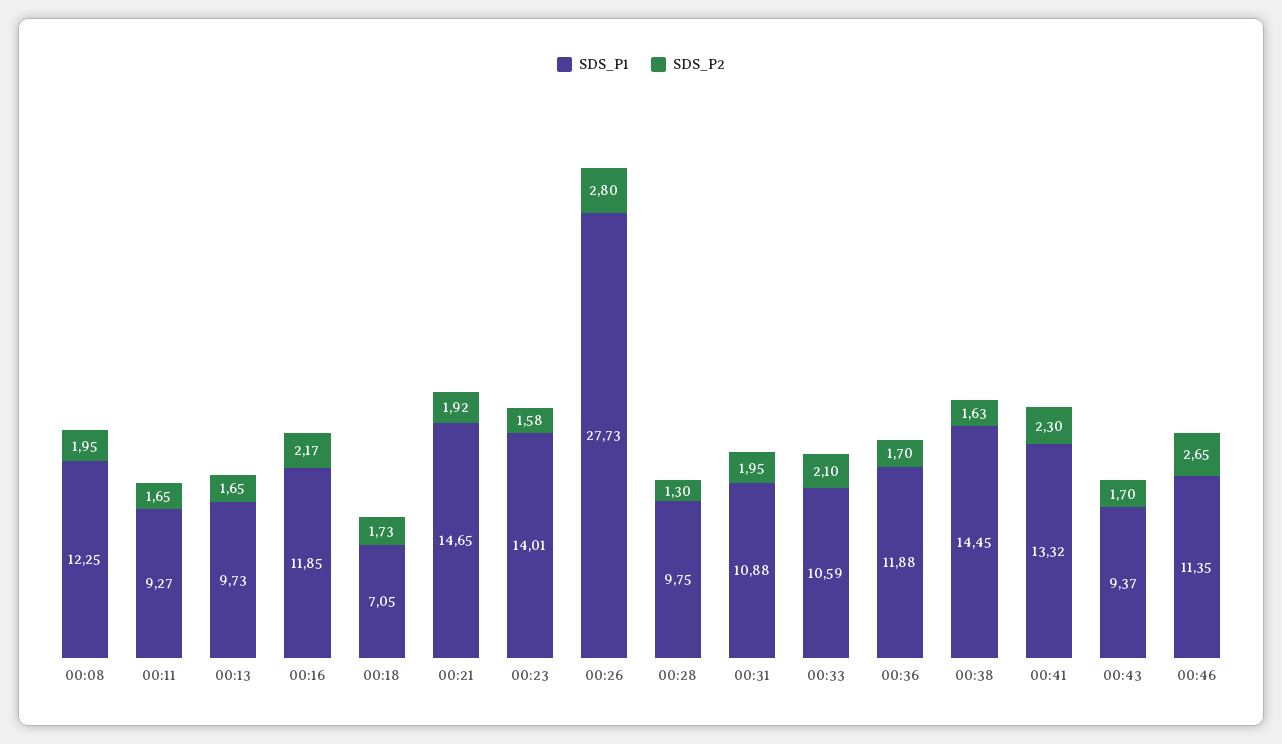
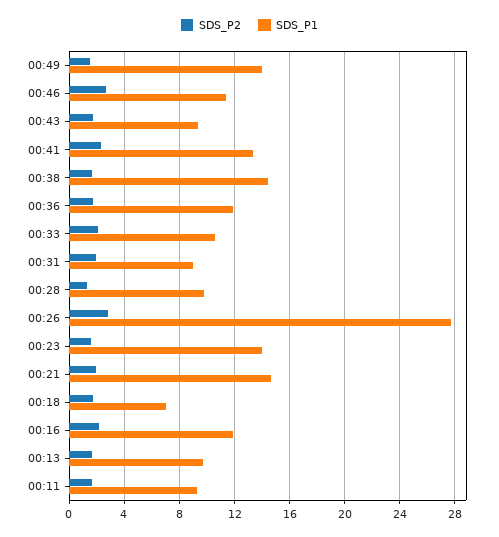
SDS_P1, 00:08: 12.25 -> none
SDS_P2, 00:08: 1.95 -> none
SDS_P1, 00:31: 10.88 -> 9
SDS_P2, 00:49: none -> 1.5
SDS_P1, 00:49: none -> 14

